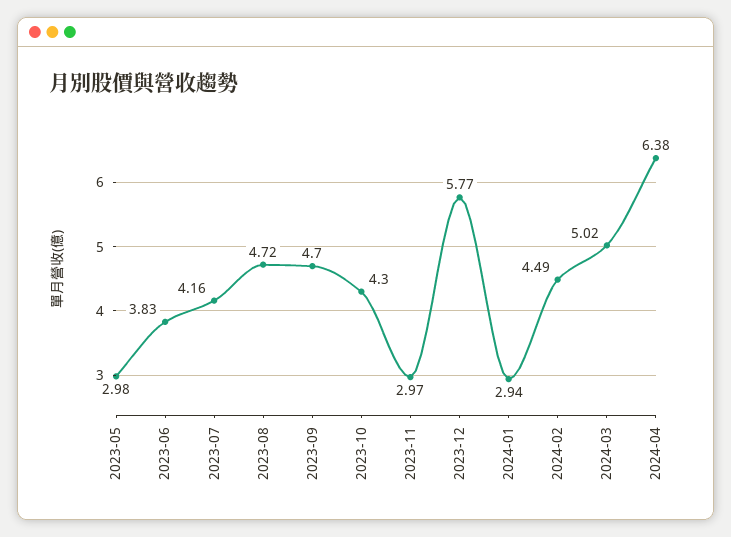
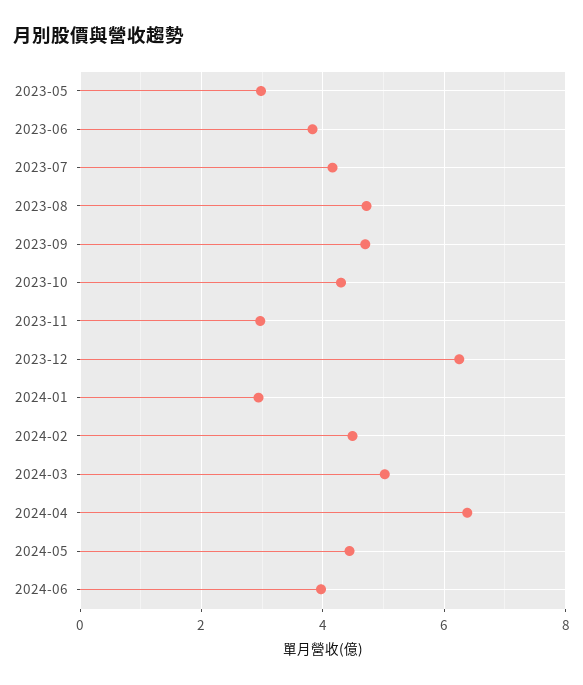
2023-12: 5.77 -> 6.2
2024-05: none -> 4.4
2024-06: none -> 4

